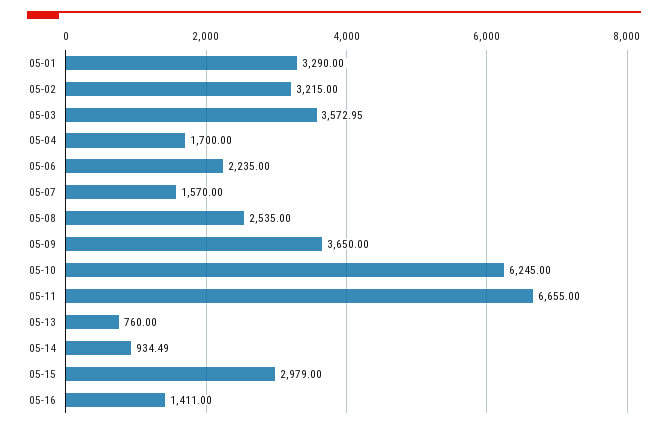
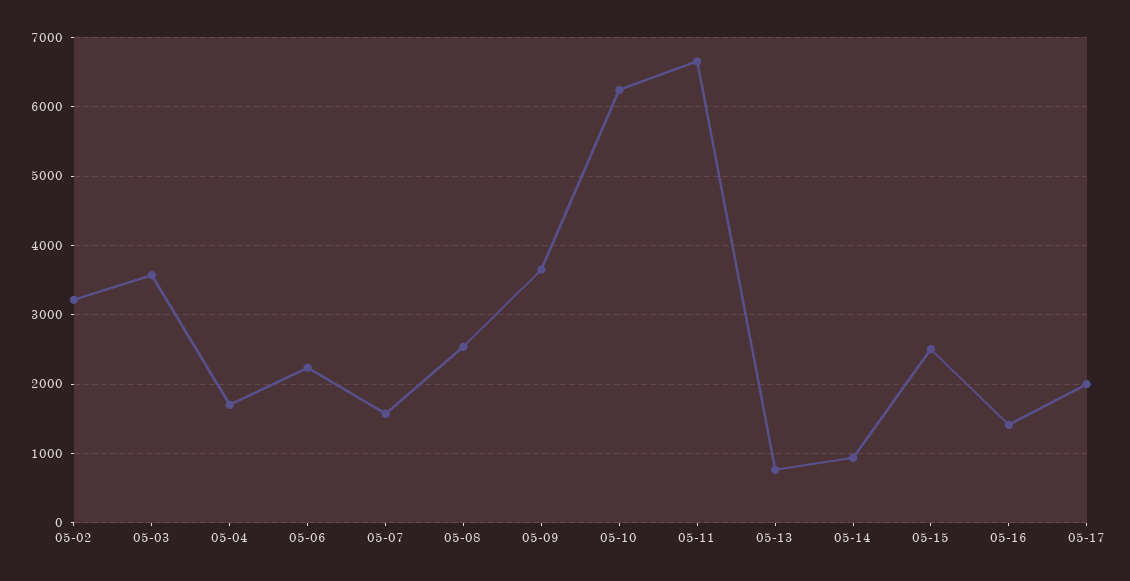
05-01: 3290 -> none
05-15: 2979 -> 2500
05-17: none -> 2000

